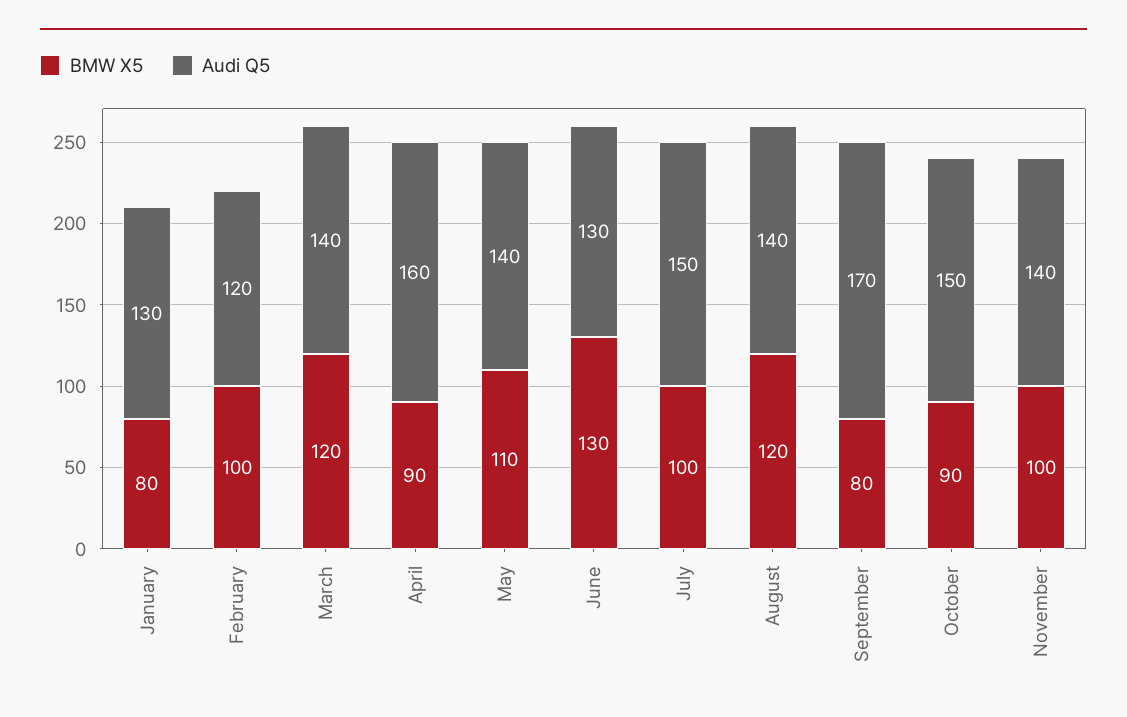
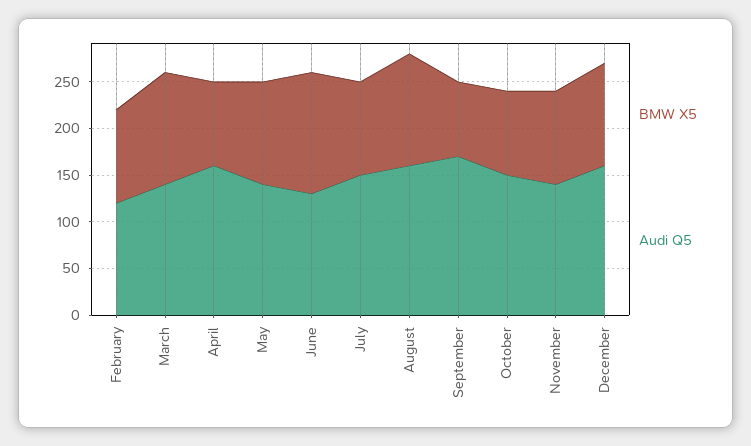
BMW X5, January: 80 -> none
Audi Q5, January: 130 -> none
Audi Q5, August: 140 -> 160
BMW X5, December: none -> 110
Audi Q5, December: none -> 160

